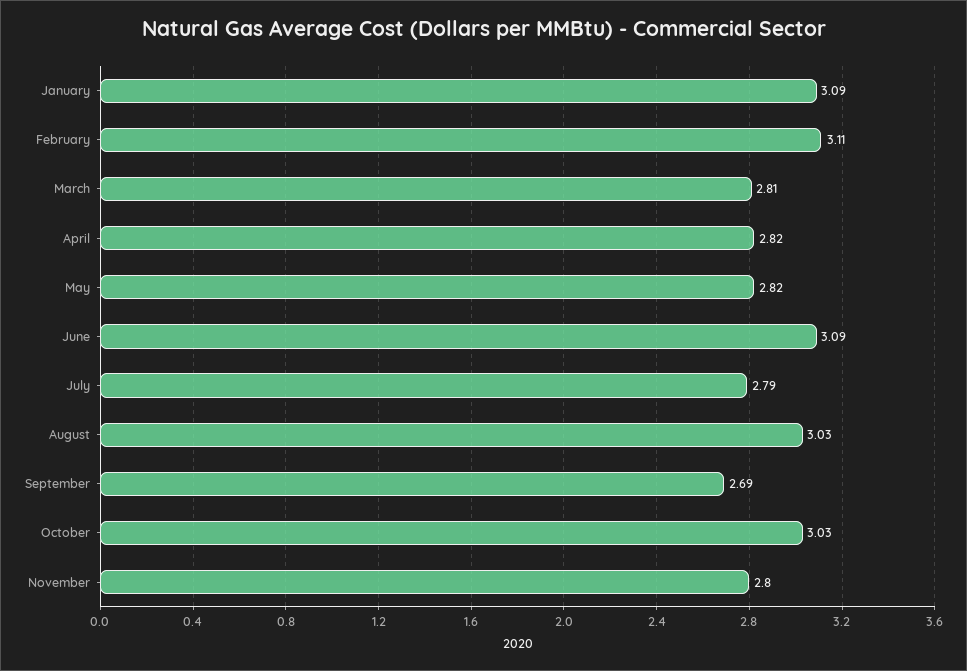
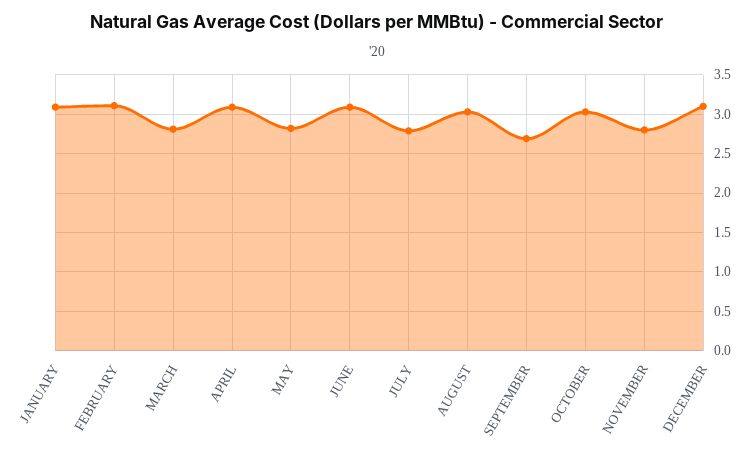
April: 2.82 -> 3.1
DECEMBER: none -> 3.1

